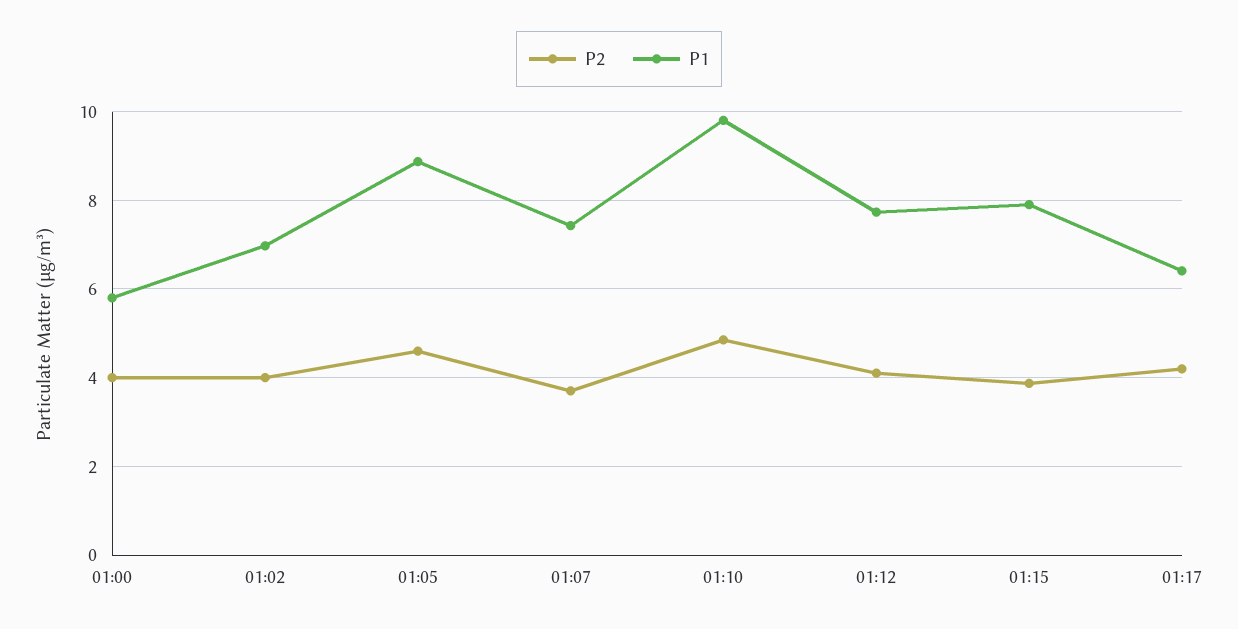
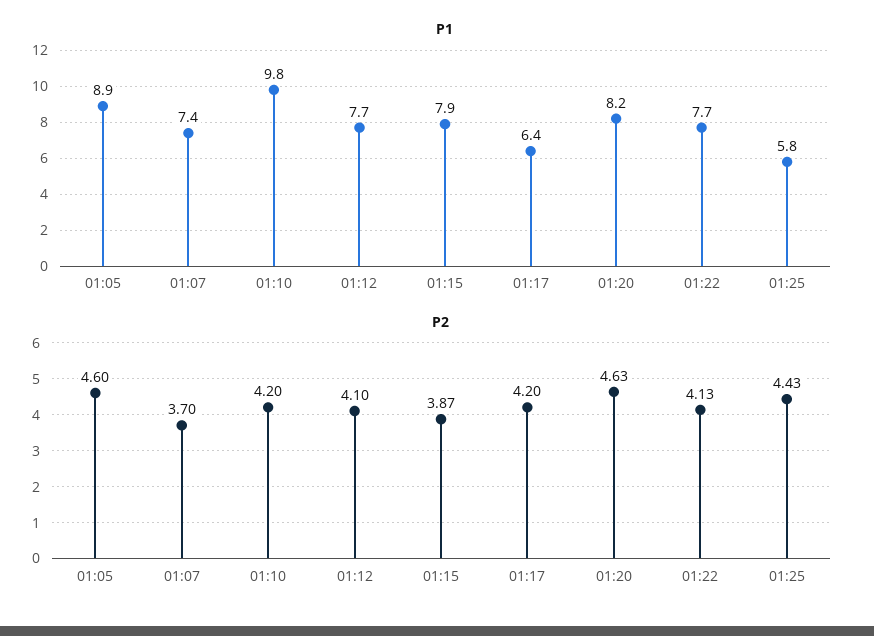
P2, 01:00: 4 -> none
P1, 01:00: 5.8 -> none
P2, 01:02: 4 -> none
P1, 01:02: 7 -> none
P2, 01:10: 4.8 -> 4.2
P1, 01:20: none -> 8.2
P1, 01:22: none -> 7.7
P1, 01:25: none -> 5.8
P2, 01:20: none -> 4.63
P2, 01:22: none -> 4.13
P2, 01:25: none -> 4.43

